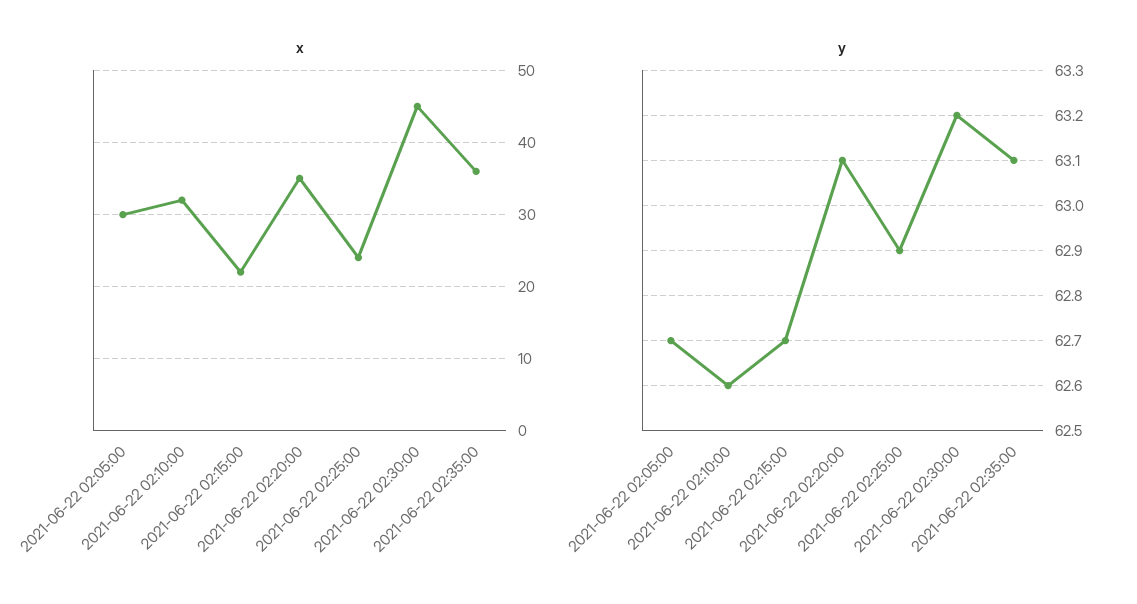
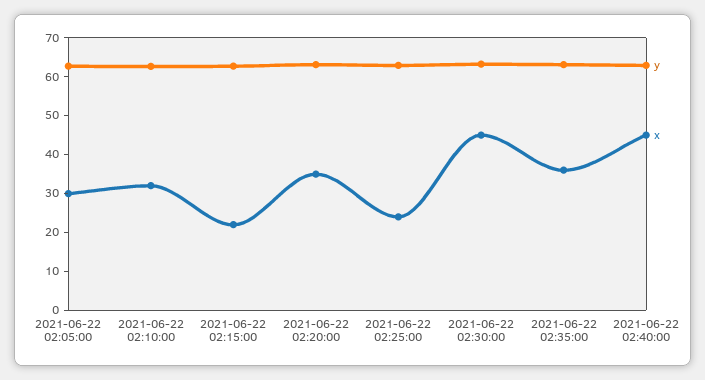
y, 2021-06-22 02:40:00: none -> 62.5
x, 2021-06-22 02:40:00: none -> 45

